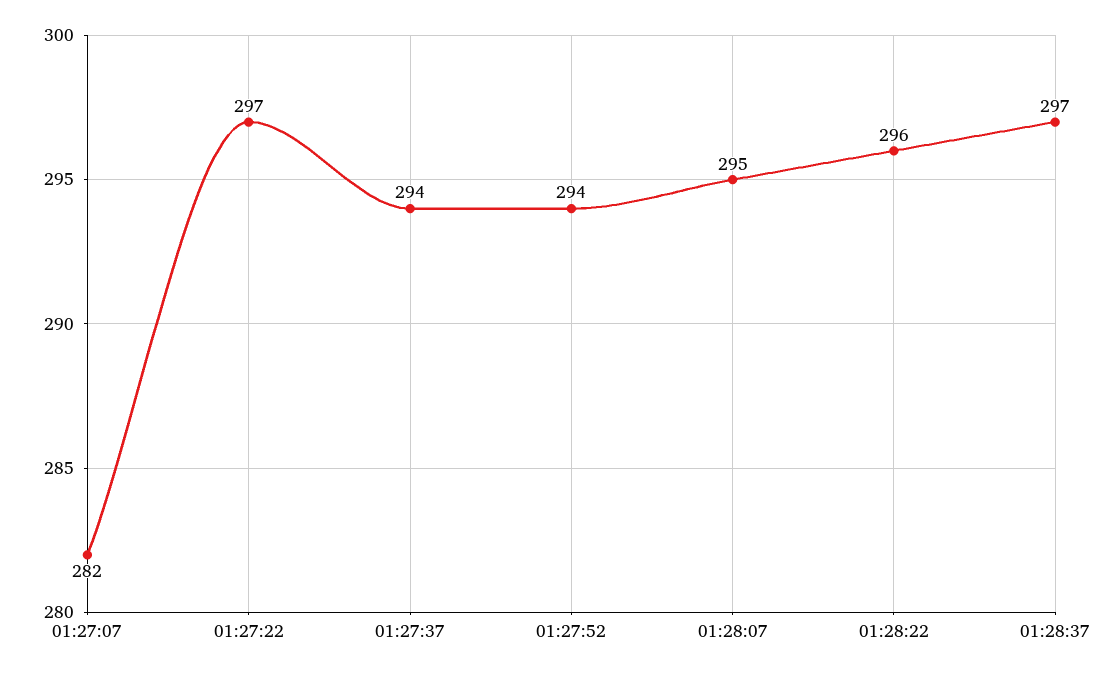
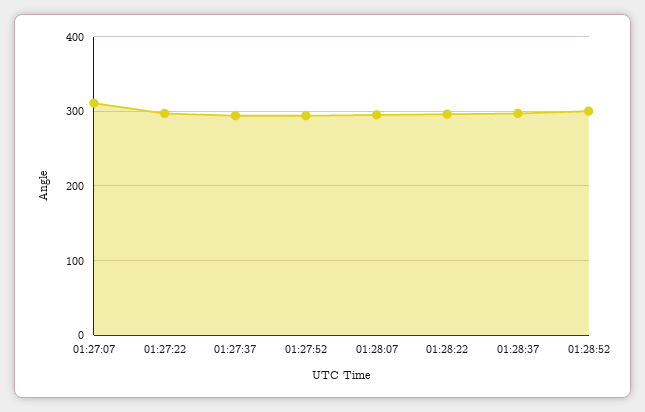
01:27:07: 282 -> 310
01:28:52: none -> 300

